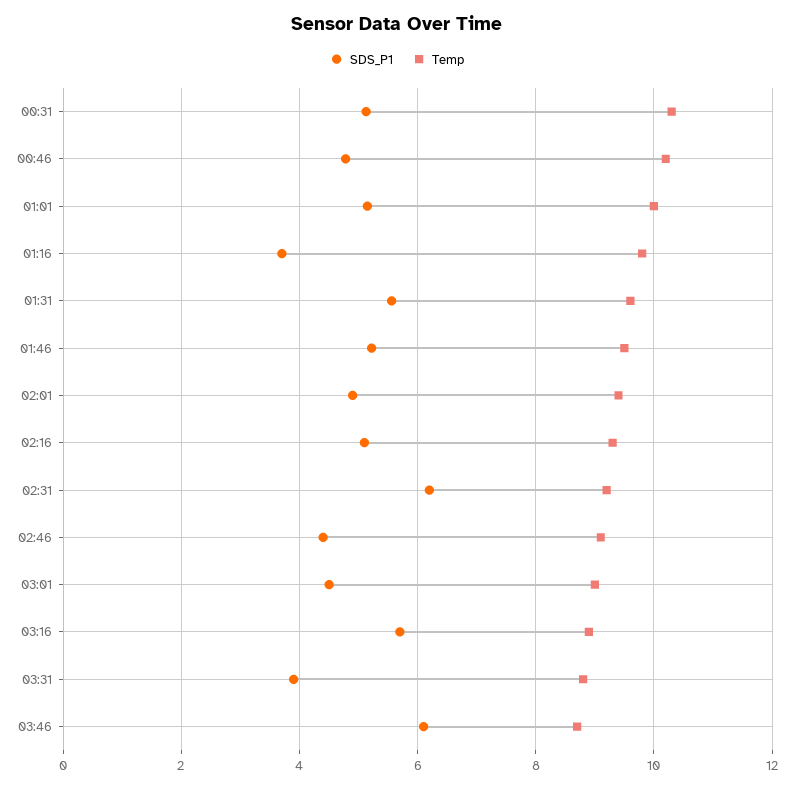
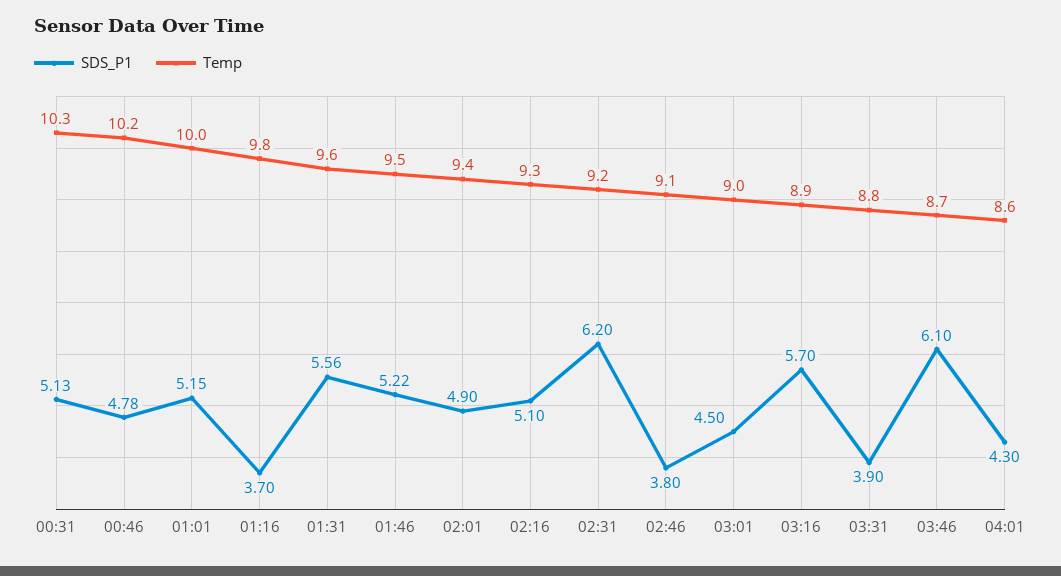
SDS_P1, 02:46: 4.4 -> 3.8
SDS_P1, 04:01: none -> 4.3
Temp, 04:01: none -> 8.6

